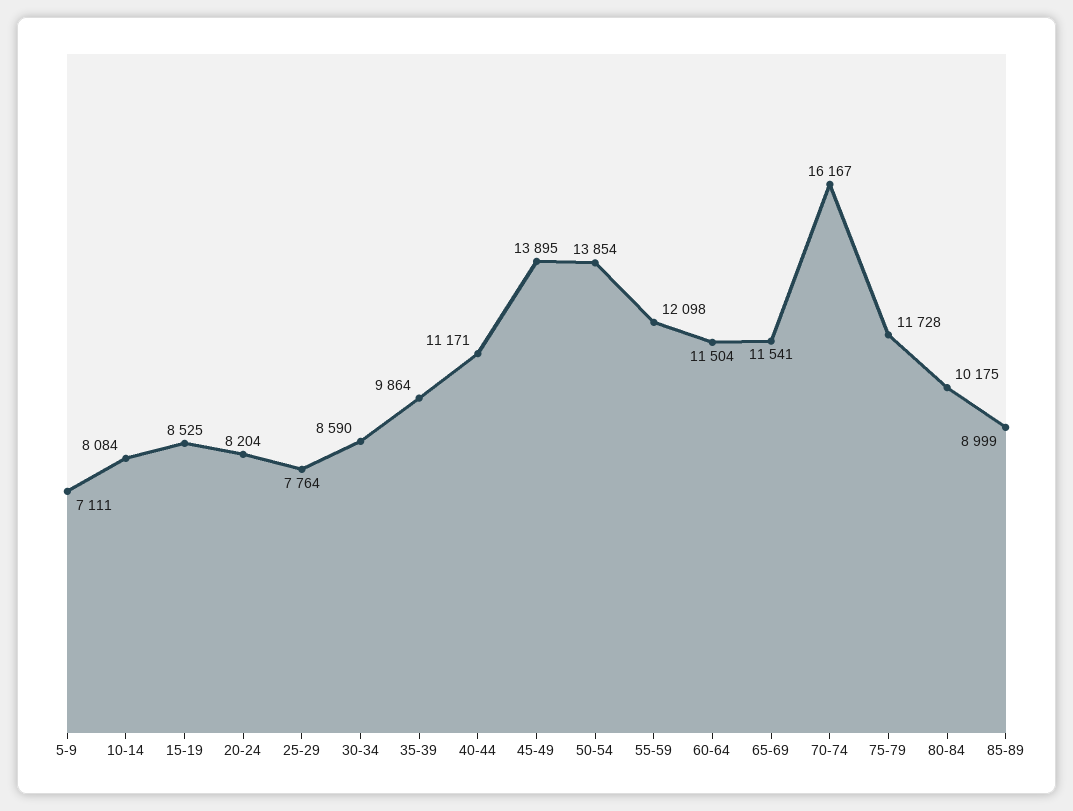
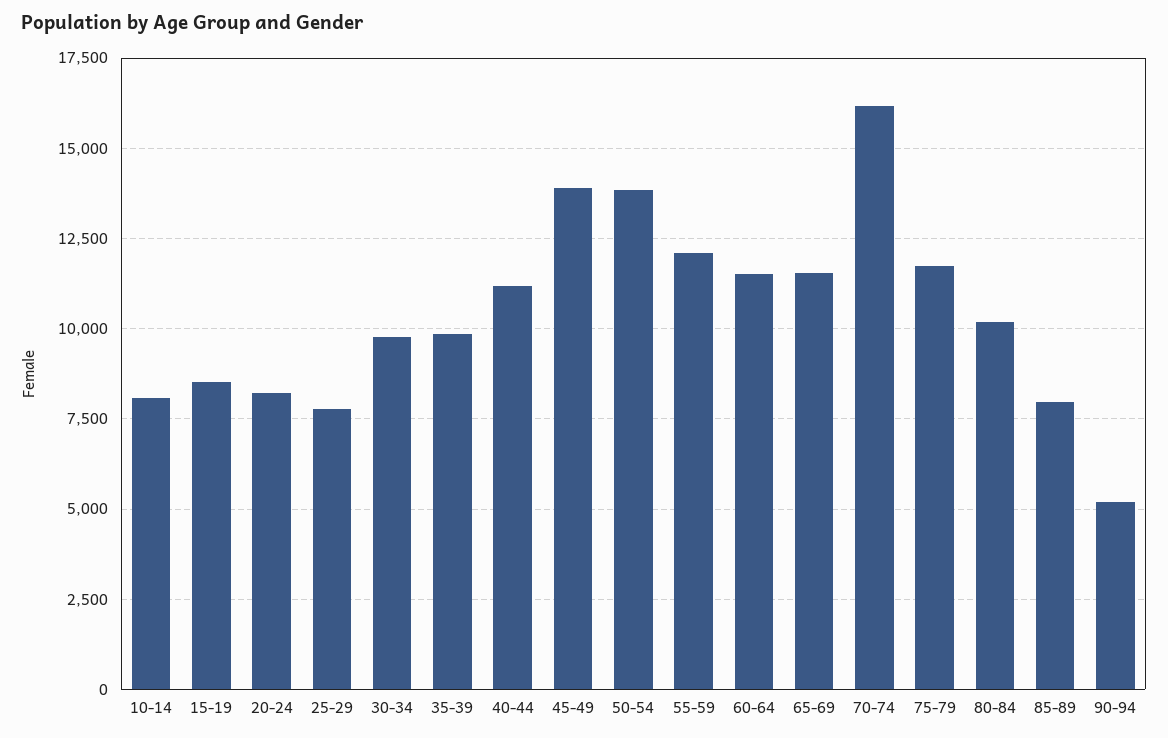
5-9: 7111 -> none
30-34: 8590 -> 9750
85-89: 8999 -> 8000
90-94: none -> 5250

